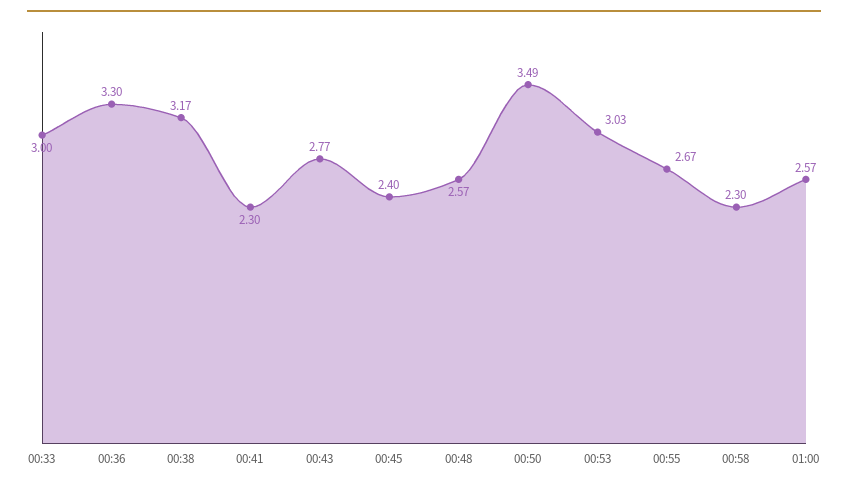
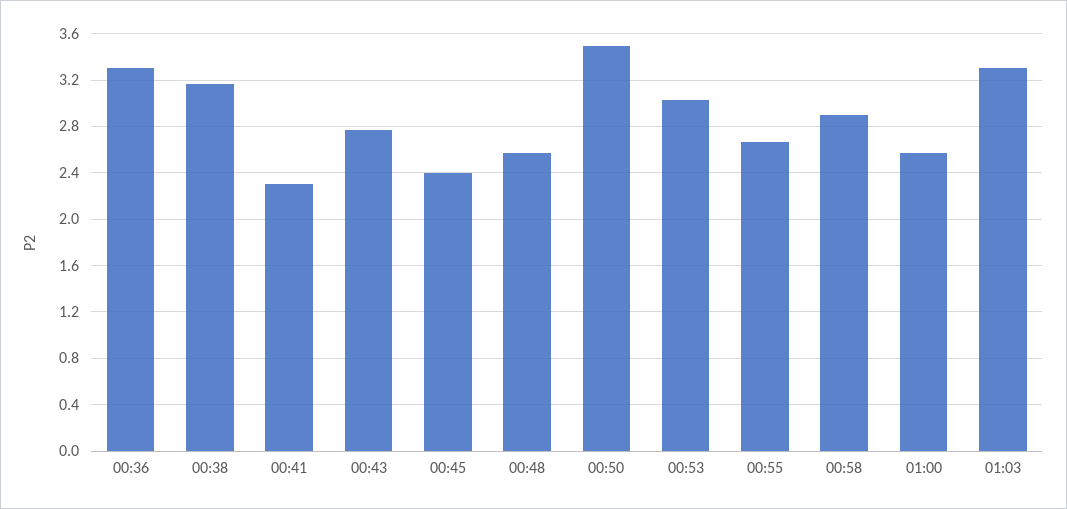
00:33: 3 -> none
00:58: 2.3 -> 2.9
01:03: none -> 3.3

